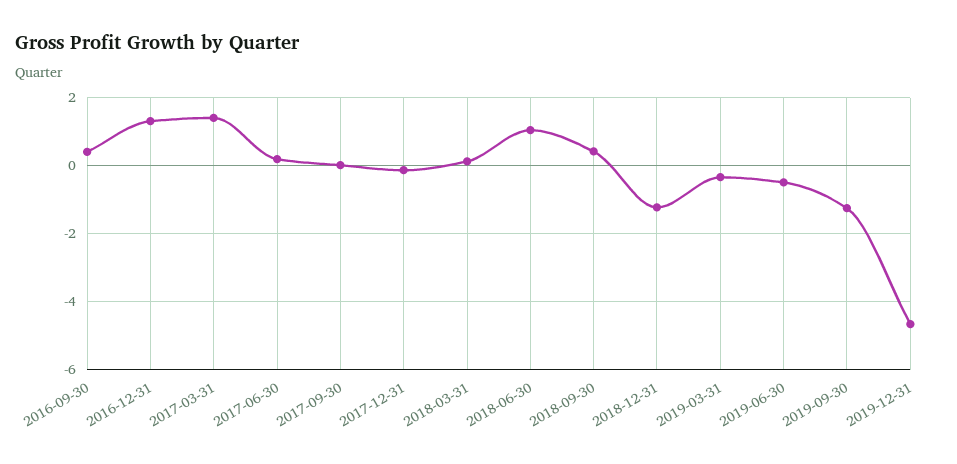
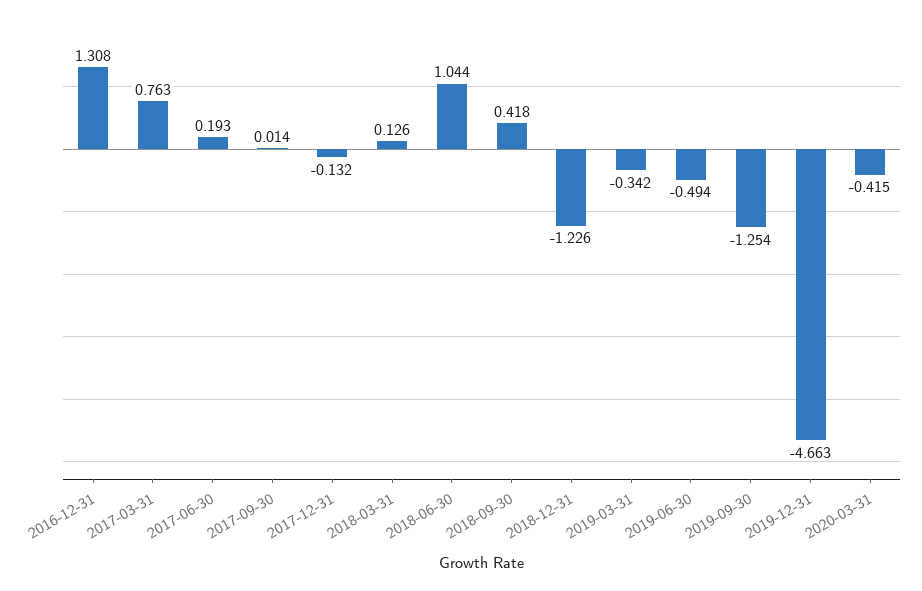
2016-09-30: 0.4 -> none
2017-03-31: 1.4 -> 0.763
2020-03-31: none -> -0.415

